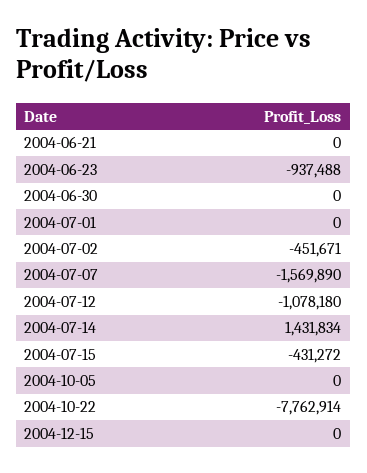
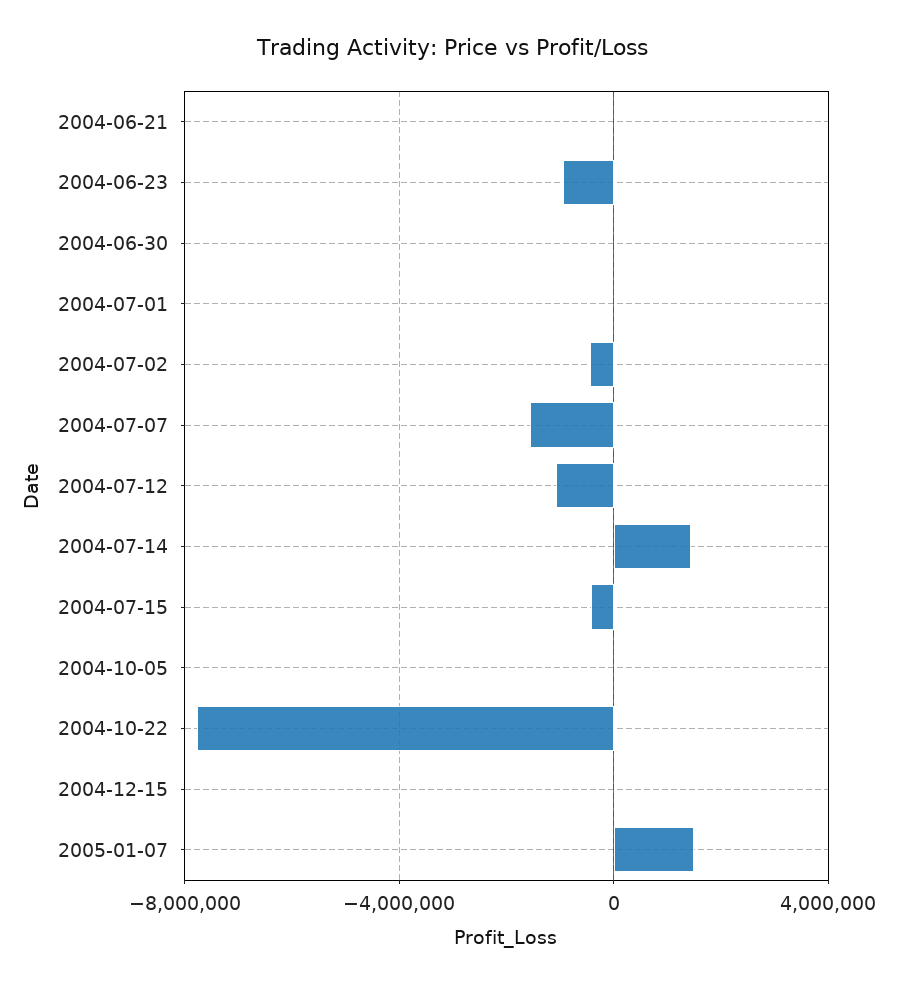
2005-01-07: none -> 1500000

